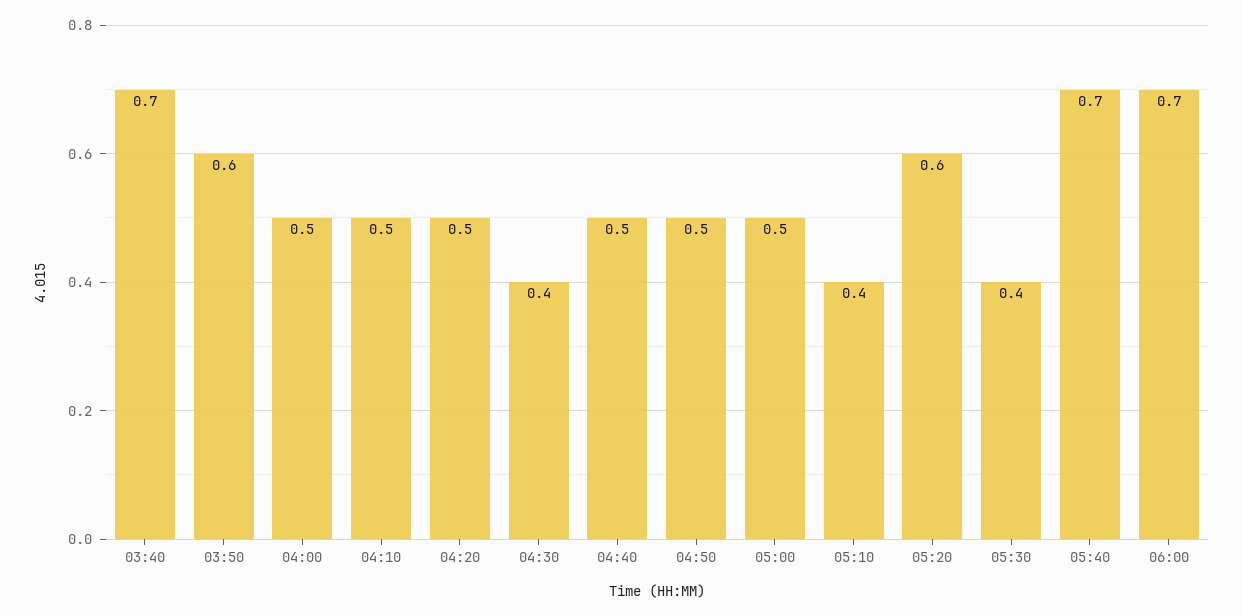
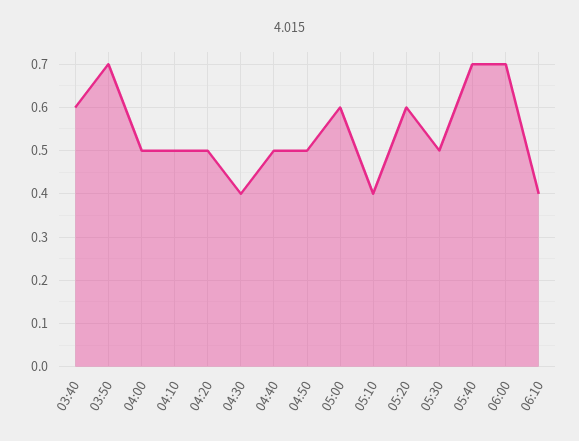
03:40: 0.7 -> 0.6
03:50: 0.6 -> 0.7
05:00: 0.5 -> 0.6
05:30: 0.4 -> 0.5
06:10: none -> 0.4

